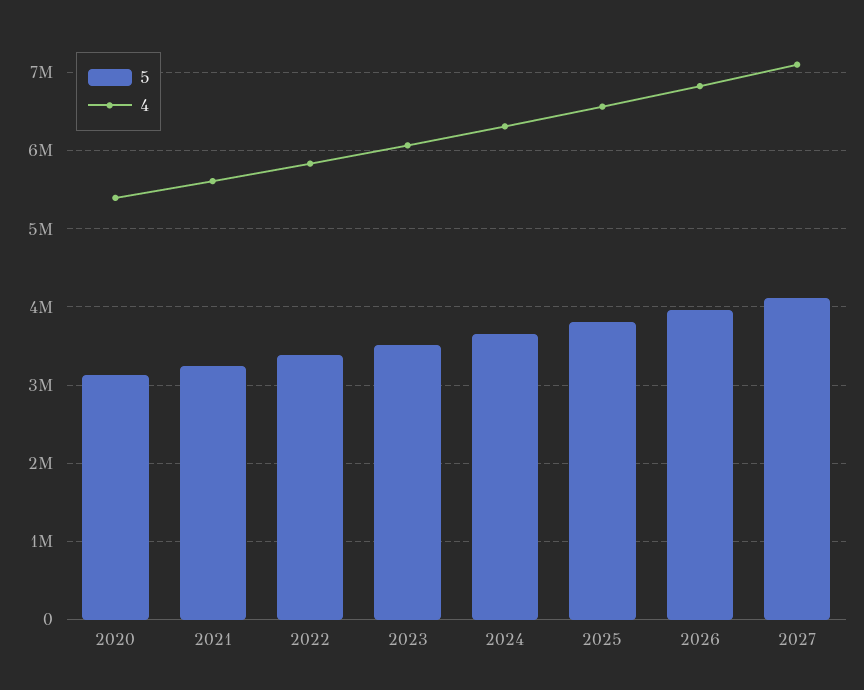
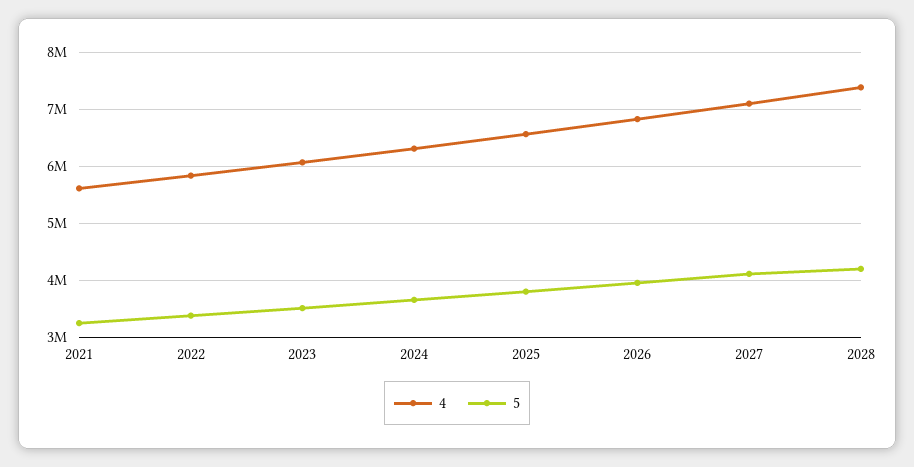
5, 2020: 3100000 -> none
4, 2020: 5400000 -> none
4, 2028: none -> 7400000
5, 2028: none -> 4200000

